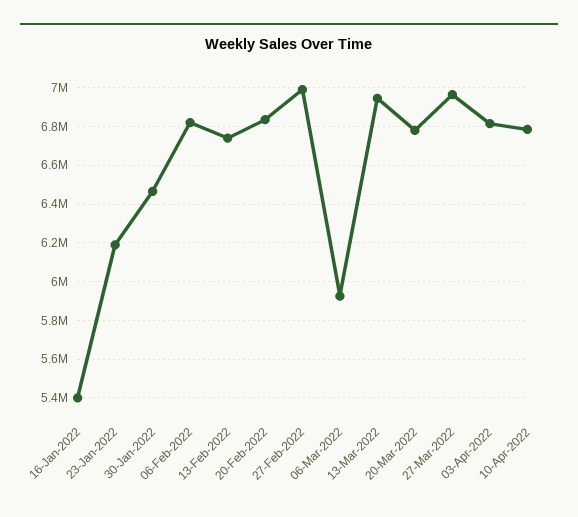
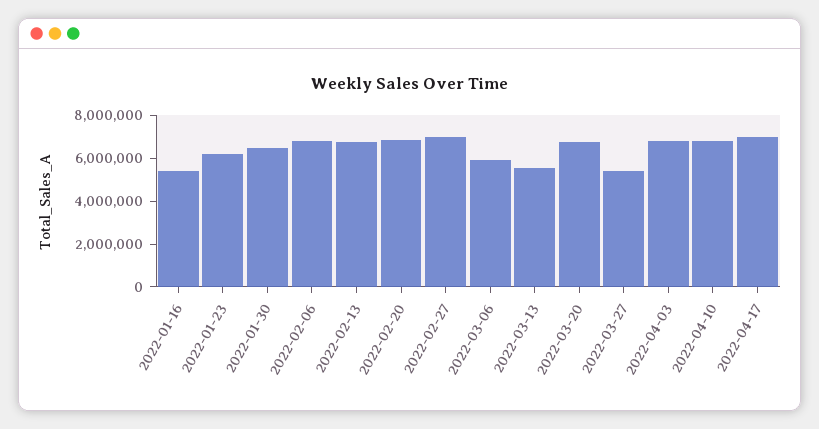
13-Mar-2022: 6950000 -> 5500000
27-Mar-2022: 6950000 -> 5500000
2022-04-17: none -> 7000000

